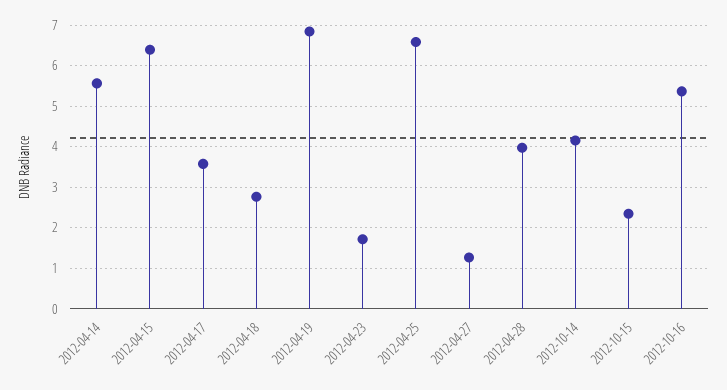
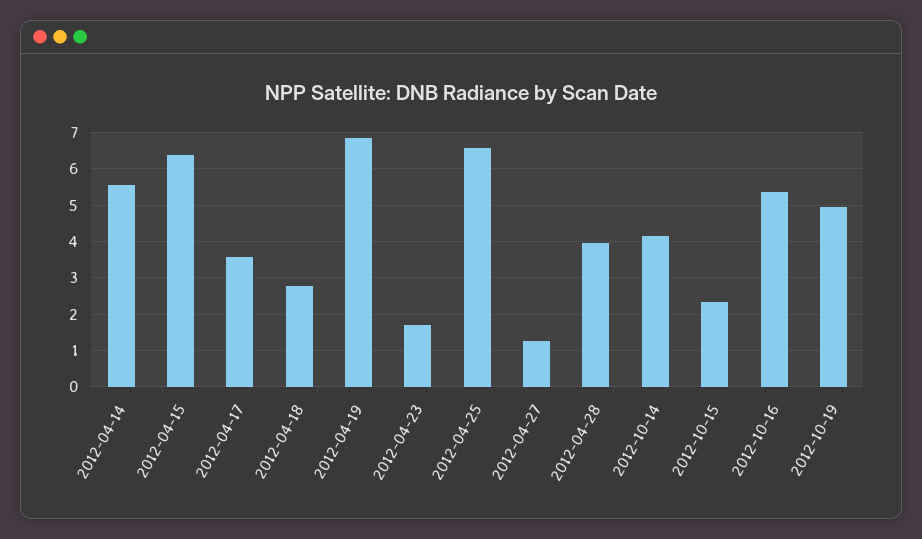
2012-10-19: none -> 5

